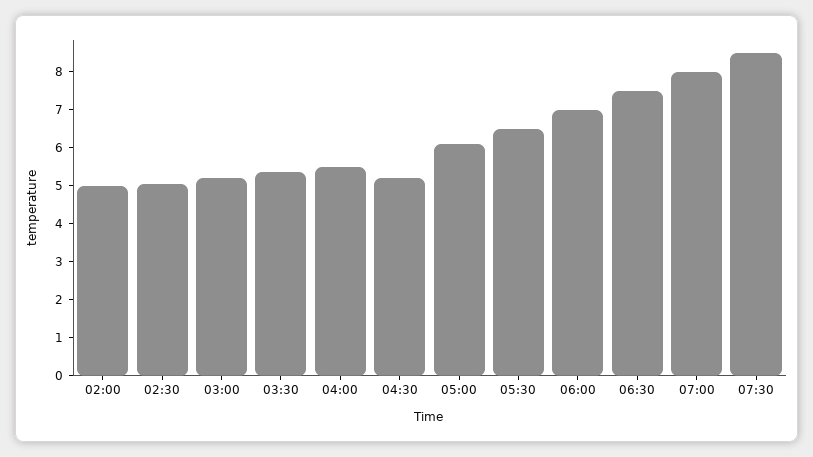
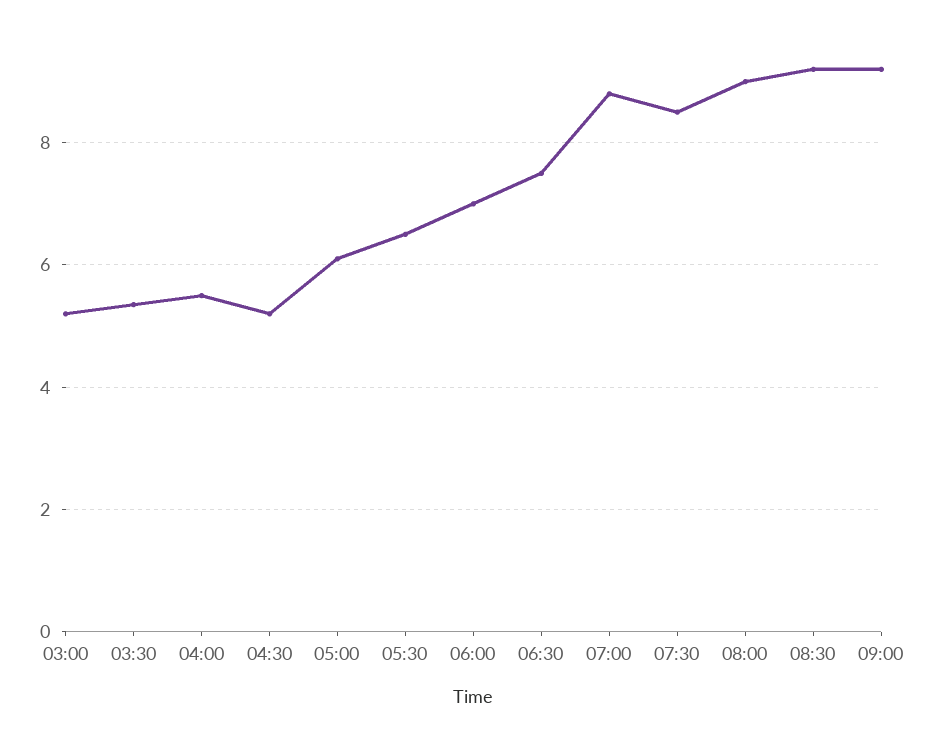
02:00: 5 -> none
02:30: 5 -> none
07:00: 8 -> 8.8
08:00: none -> 9
08:30: none -> 9.2
09:00: none -> 9.2

